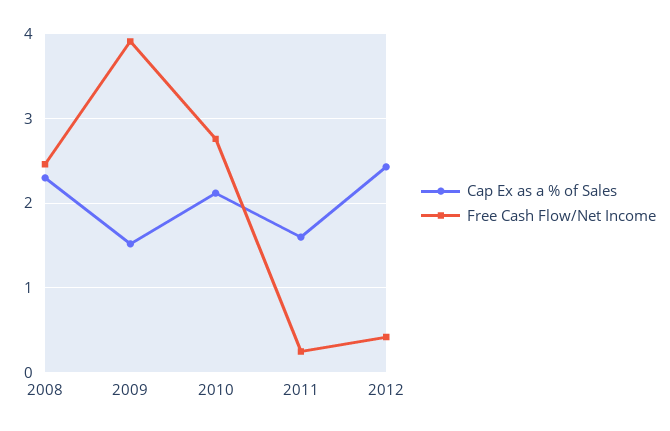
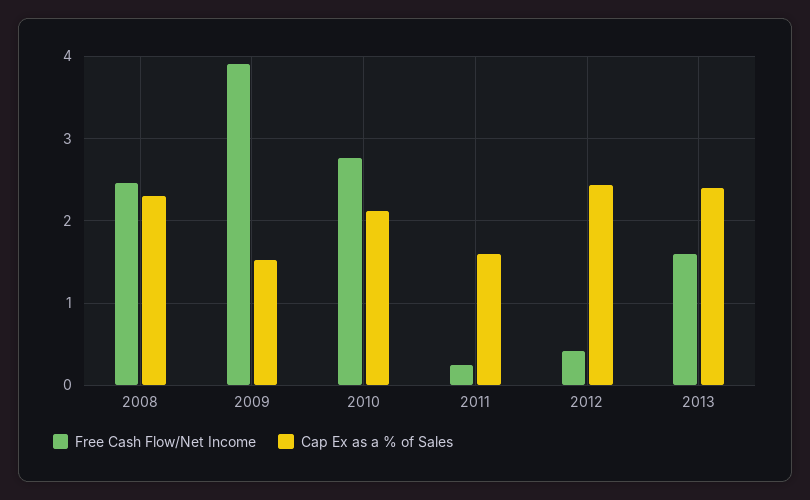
Free Cash Flow/Net Income, 2013: none -> 1.6
Cap Ex as a % of Sales, 2013: none -> 2.4

